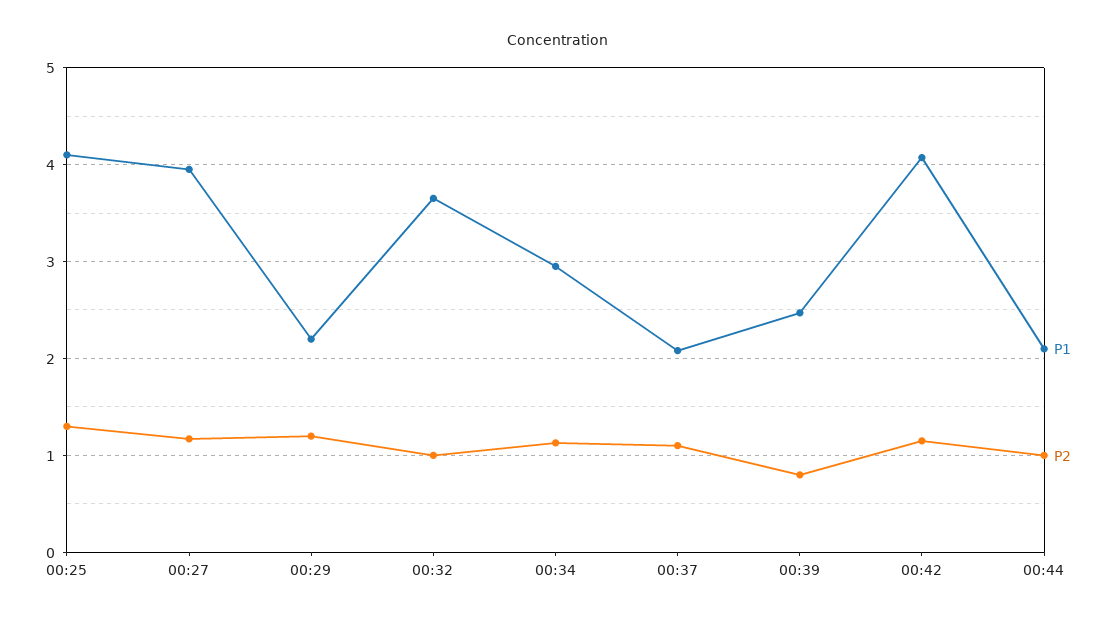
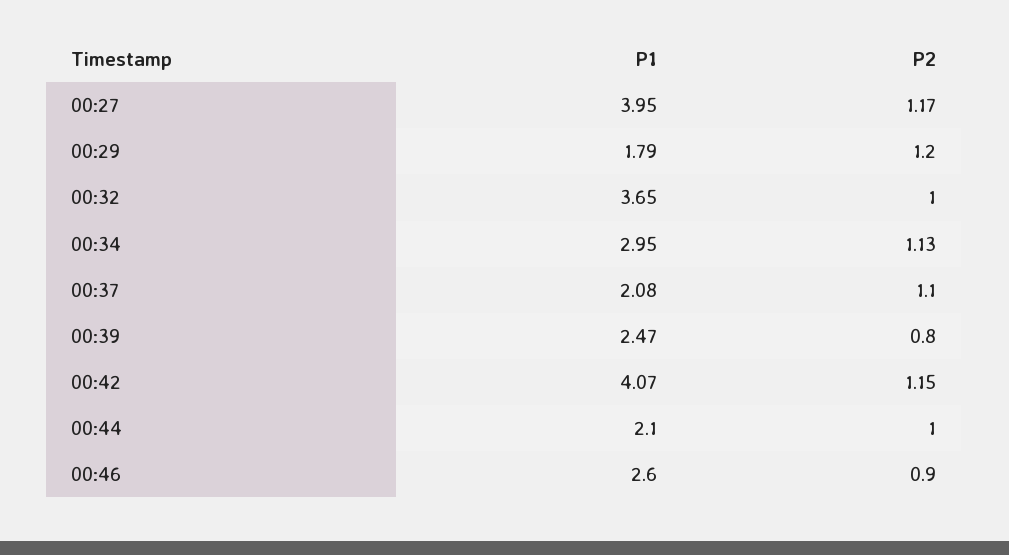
P1, 00:25: 4.1 -> none
P2, 00:25: 1.3 -> none
P1, 00:29: 2.2 -> 1.79
P1, 00:46: none -> 2.6
P2, 00:46: none -> 0.9

